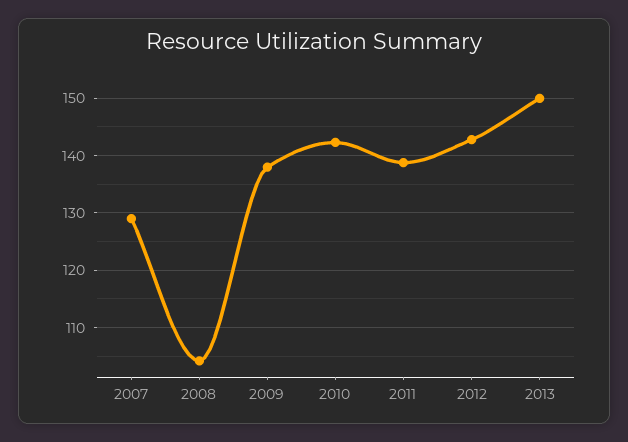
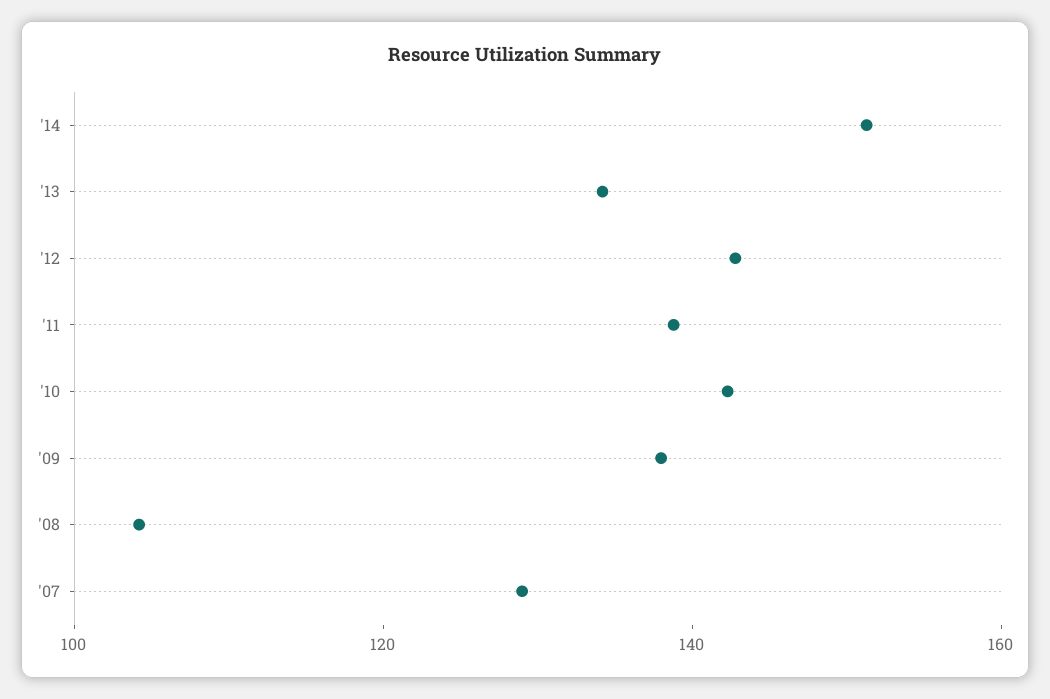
2013: 150 -> 135
'14: none -> 150

